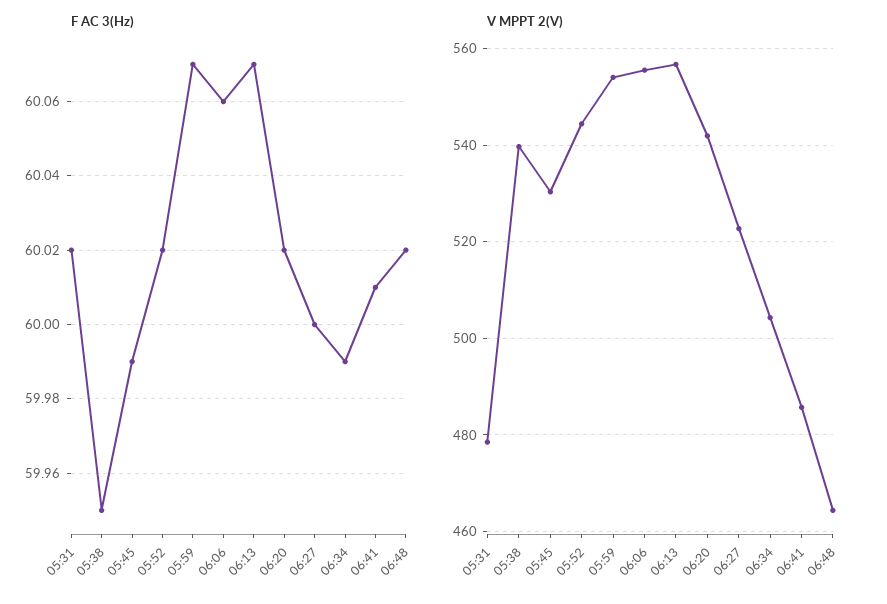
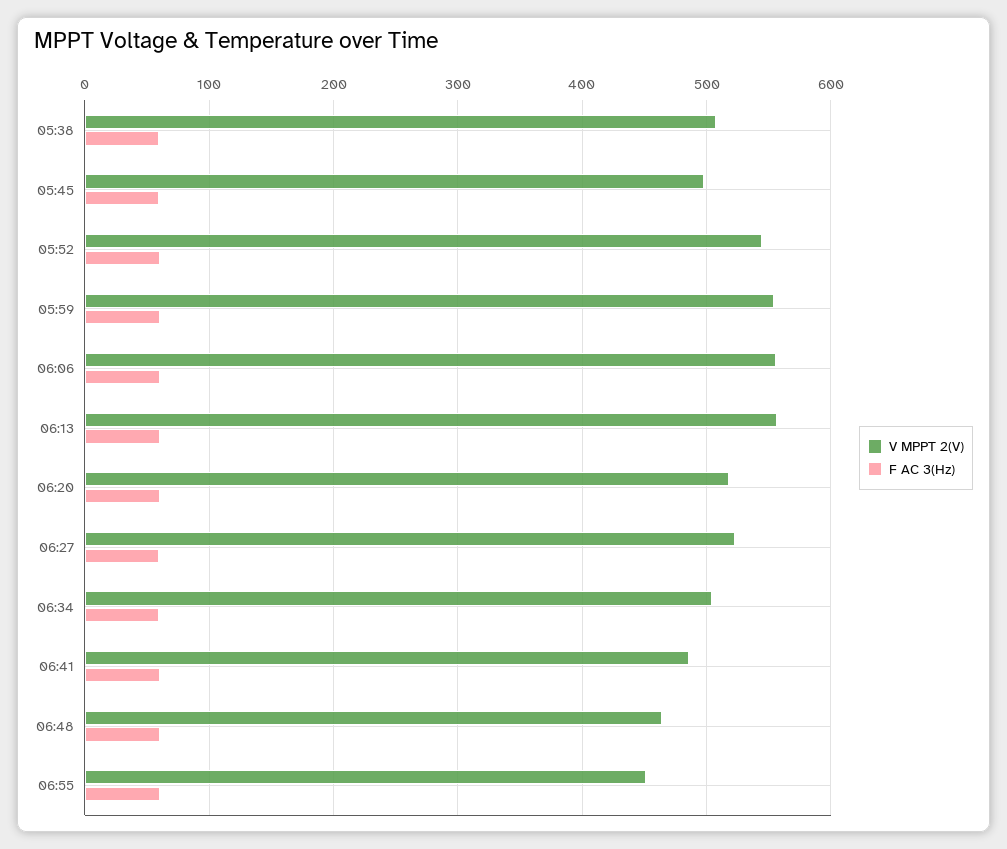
F AC 3(Hz), 05:31: 60.02 -> none
V MPPT 2(V), 05:31: 478 -> none
V MPPT 2(V), 05:38: 540 -> 510
V MPPT 2(V), 05:45: 530 -> 500
V MPPT 2(V), 06:20: 542 -> 520
V MPPT 2(V), 06:55: none -> 450
F AC 3(Hz), 06:55: none -> 60

